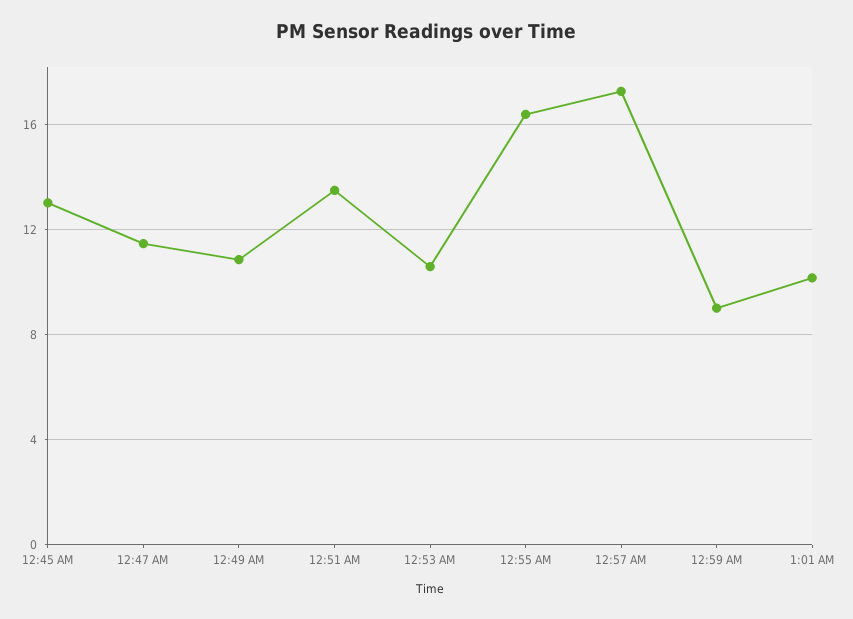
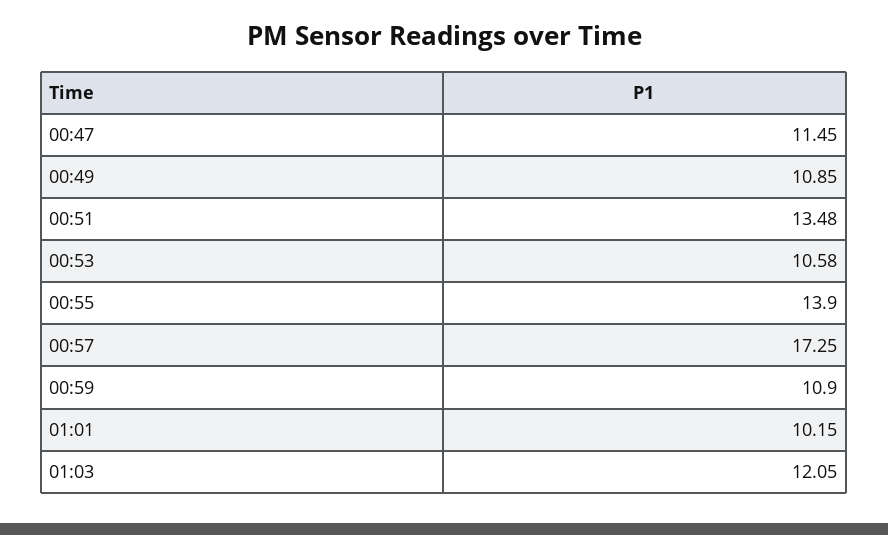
12:45 AM: 13 -> none
12:55 AM: 16.5 -> 13.9
12:59 AM: 9 -> 10.9
01:03: none -> 12.05

